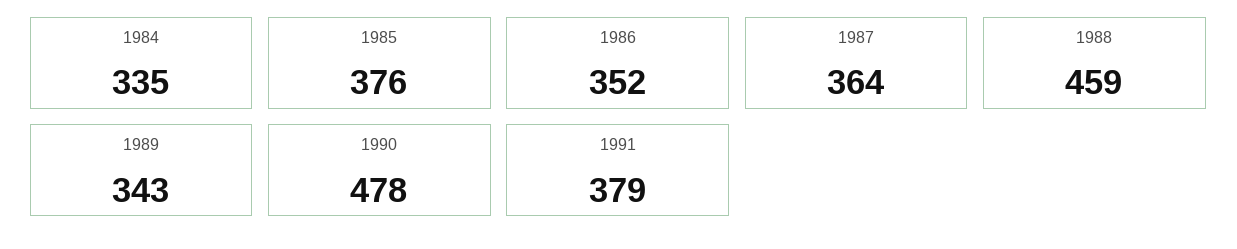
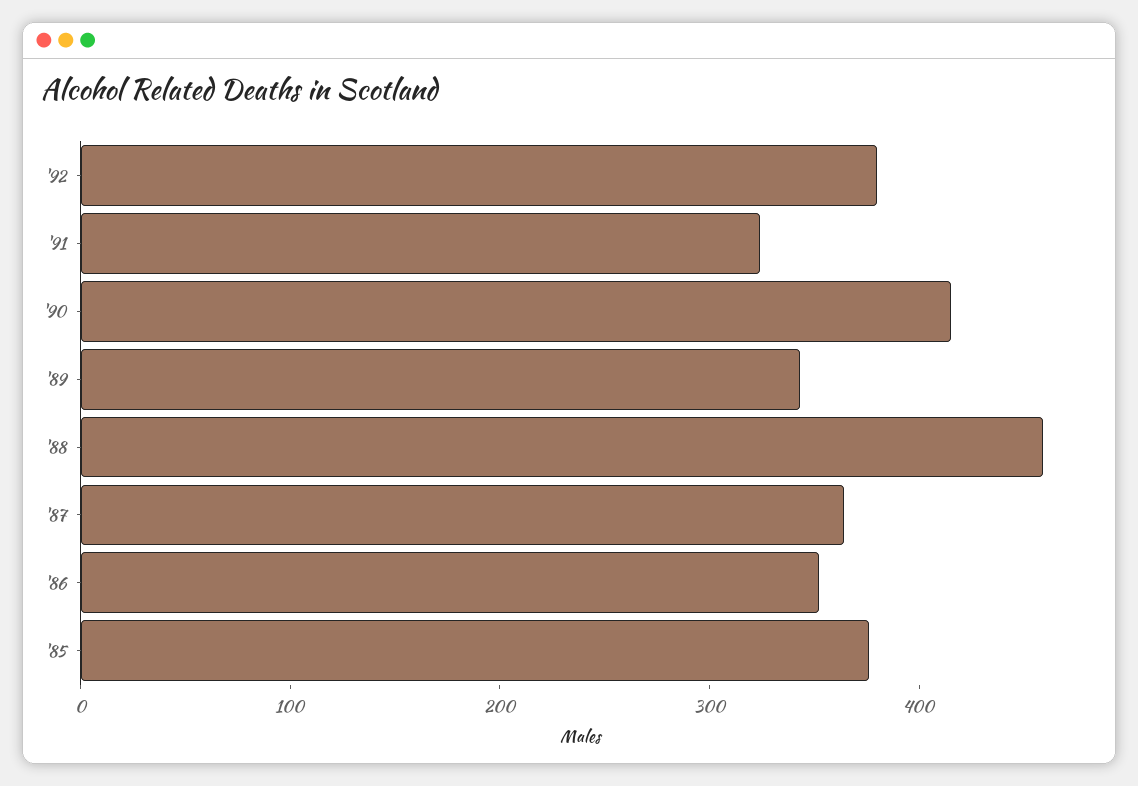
1984: 335 -> none
1990: 478 -> 420
1991: 379 -> 320
'92: none -> 380

